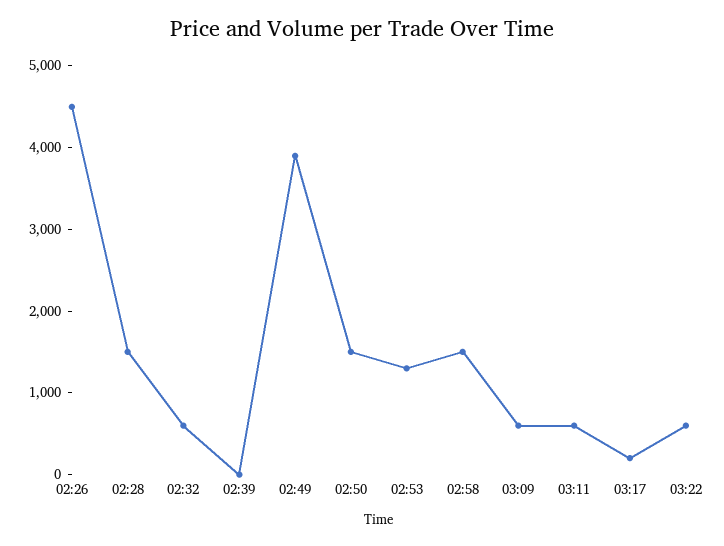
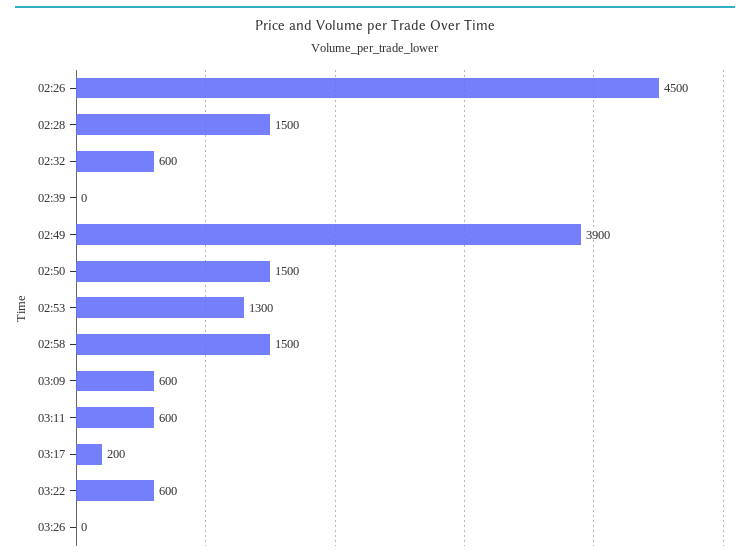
03:26: none -> 0

